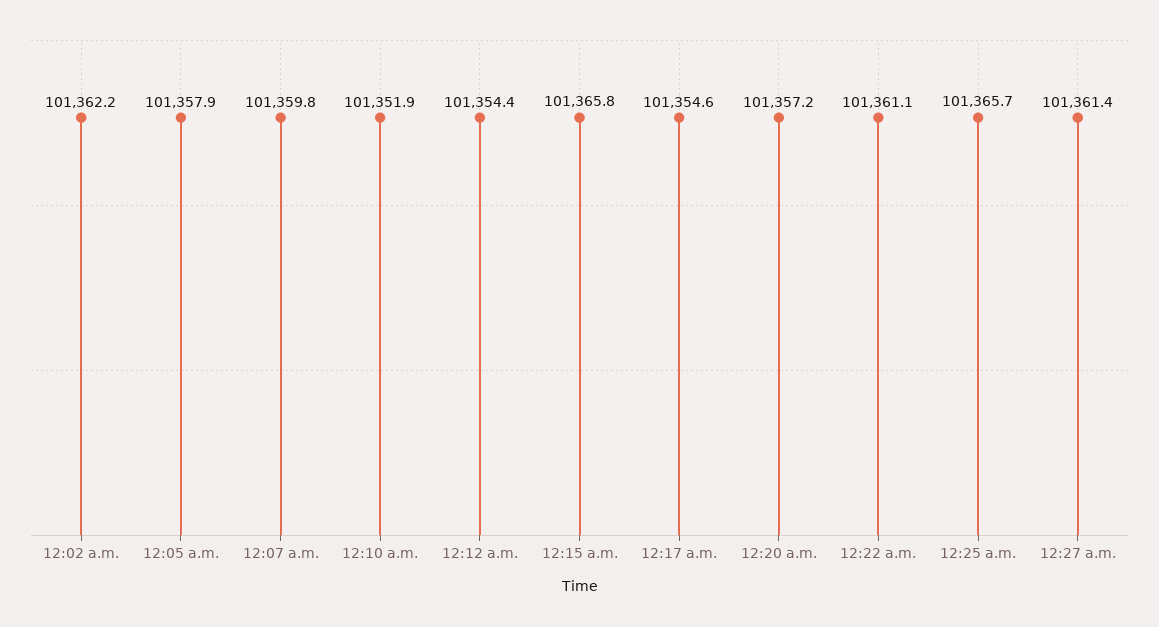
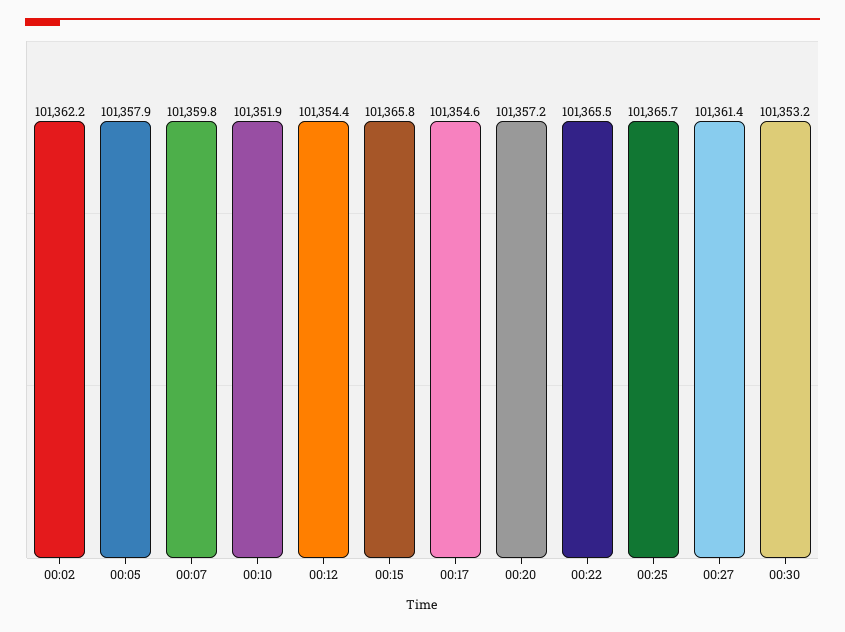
12:22 a.m.: 101361.1 -> 101365.5
00:30: none -> 101353.2

